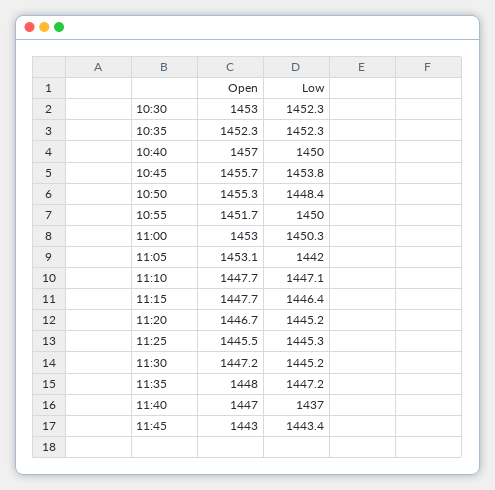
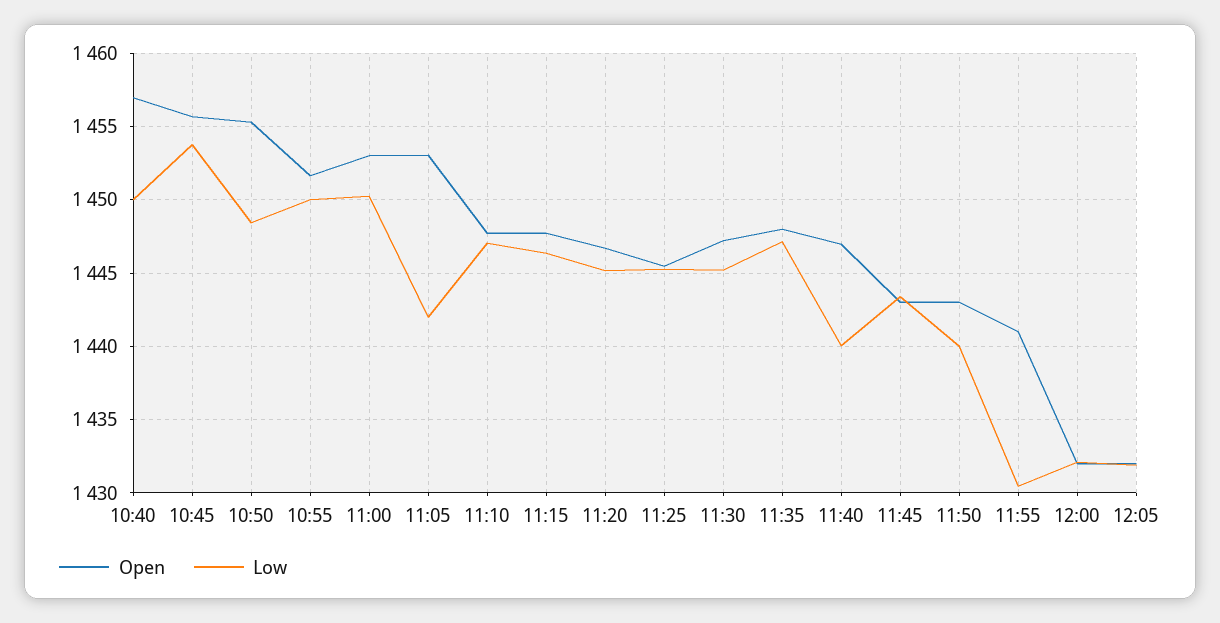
Open, 10:30: 1453 -> none
Low, 10:30: 1452.3 -> none
Open, 10:35: 1452.3 -> none
Low, 10:35: 1452.3 -> none
Low, 11:40: 1437 -> 1440
Open, 11:50: none -> 1443
Low, 11:50: none -> 1440
Open, 11:55: none -> 1441
Low, 11:55: none -> 1430.5
Open, 12:00: none -> 1432
Low, 12:00: none -> 1432
Open, 12:05: none -> 1432
Low, 12:05: none -> 1432

